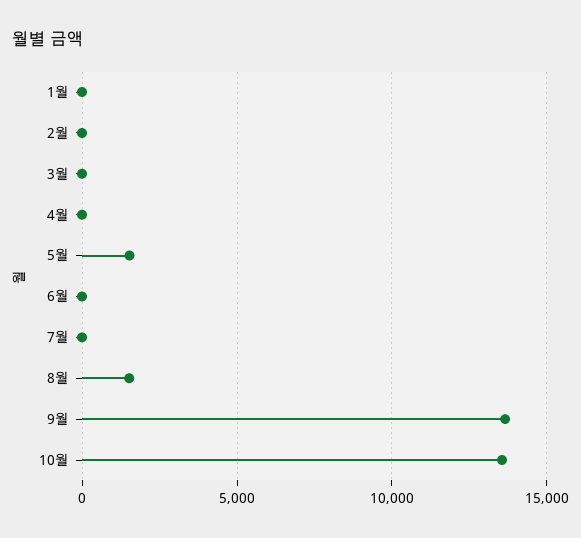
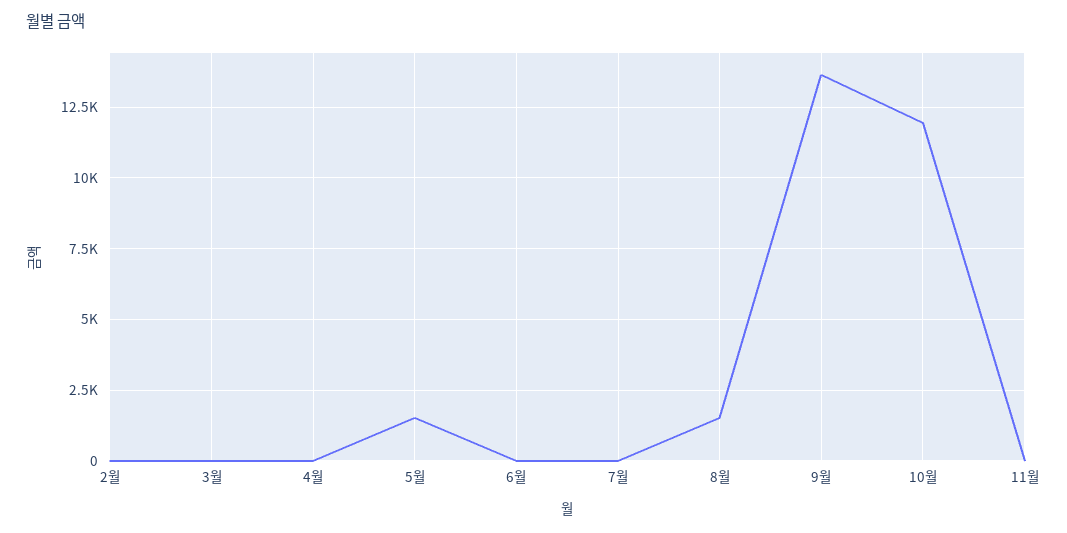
1월: 0 -> none
10월: 13500 -> 12000
11월: none -> 0

